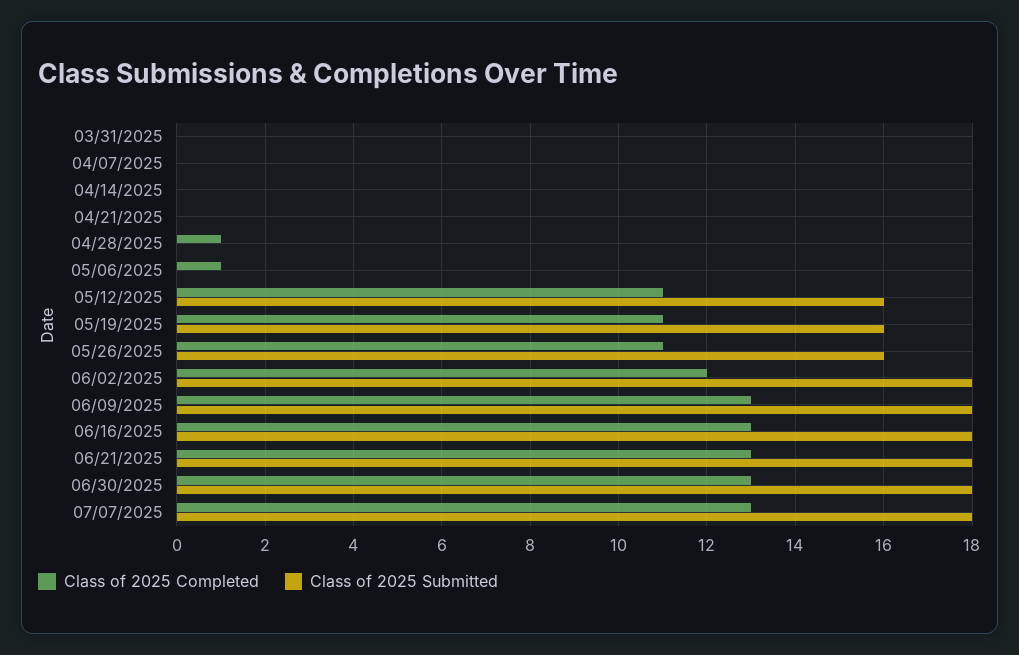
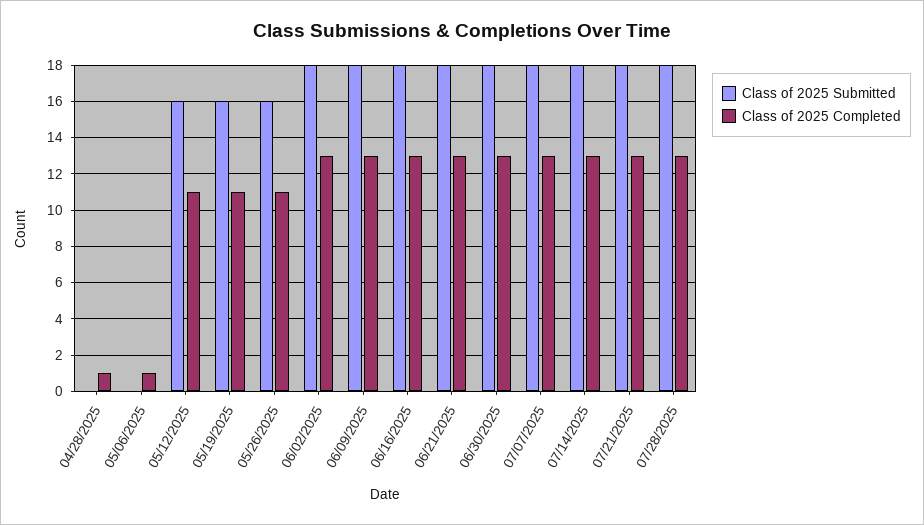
Class of 2025 Completed, 03/31/2025: 0 -> none
Class of 2025 Submitted, 03/31/2025: 0 -> none
Class of 2025 Completed, 04/07/2025: 0 -> none
Class of 2025 Submitted, 04/07/2025: 0 -> none
Class of 2025 Completed, 04/14/2025: 0 -> none
Class of 2025 Submitted, 04/14/2025: 0 -> none
Class of 2025 Completed, 04/21/2025: 0 -> none
Class of 2025 Submitted, 04/21/2025: 0 -> none
Class of 2025 Completed, 06/02/2025: 12 -> 13
Class of 2025 Submitted, 07/14/2025: none -> 18
Class of 2025 Completed, 07/14/2025: none -> 13
Class of 2025 Submitted, 07/21/2025: none -> 18
Class of 2025 Completed, 07/21/2025: none -> 13
Class of 2025 Submitted, 07/28/2025: none -> 18
Class of 2025 Completed, 07/28/2025: none -> 13

